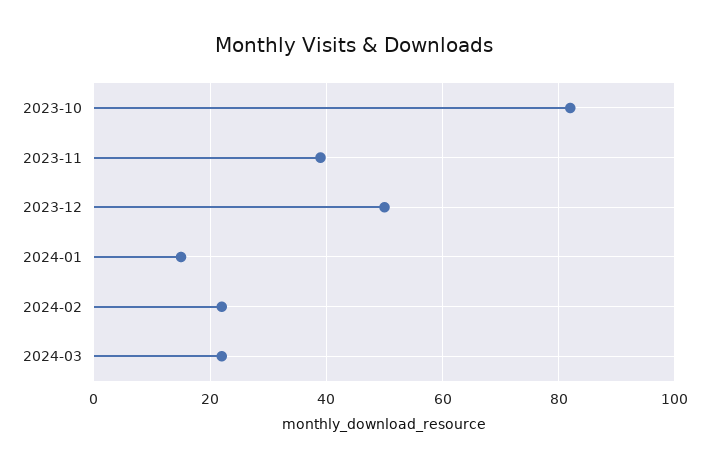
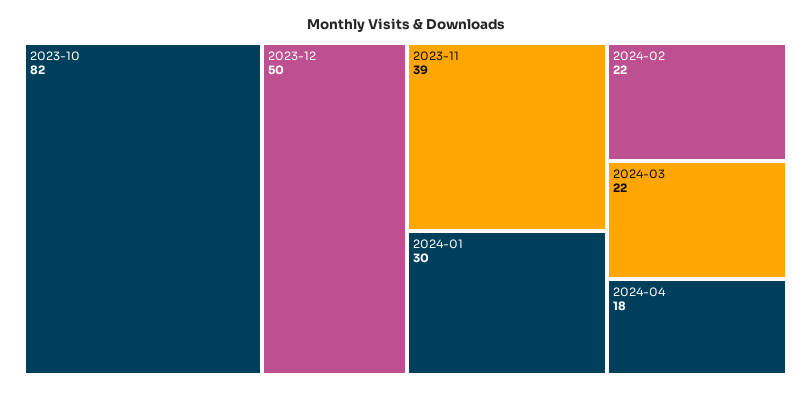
2024-01: 15 -> 30
2024-04: none -> 18

